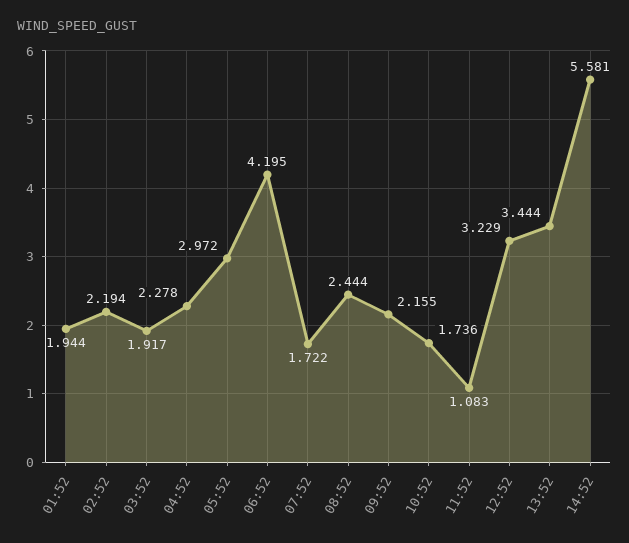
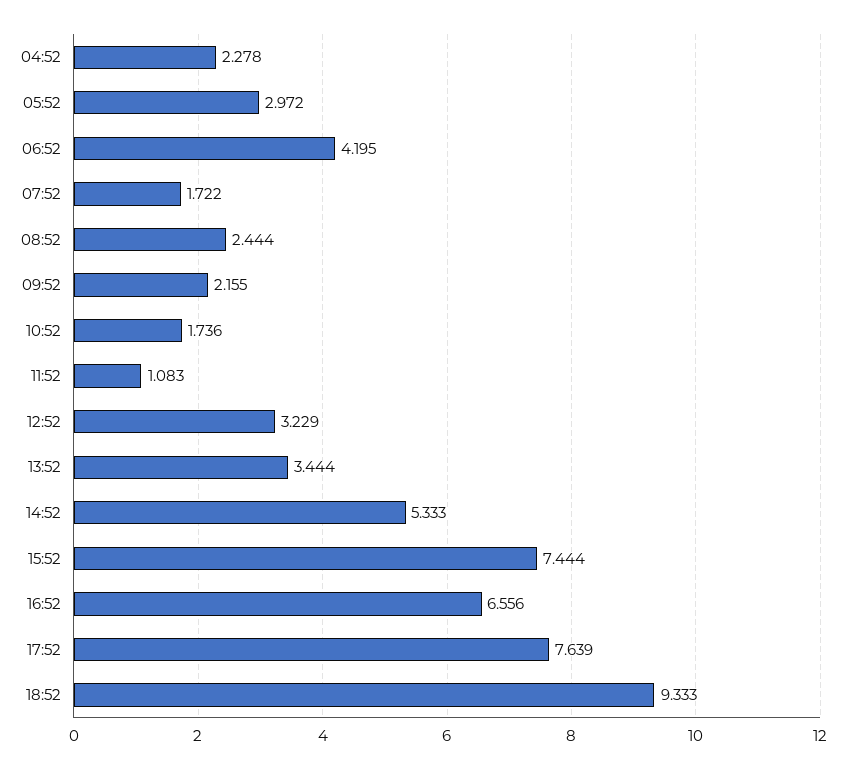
01:52: 1.944 -> none
02:52: 2.194 -> none
03:52: 1.917 -> none
14:52: 5.581 -> 5.333
15:52: none -> 7.444
16:52: none -> 6.556
17:52: none -> 7.639
18:52: none -> 9.333

